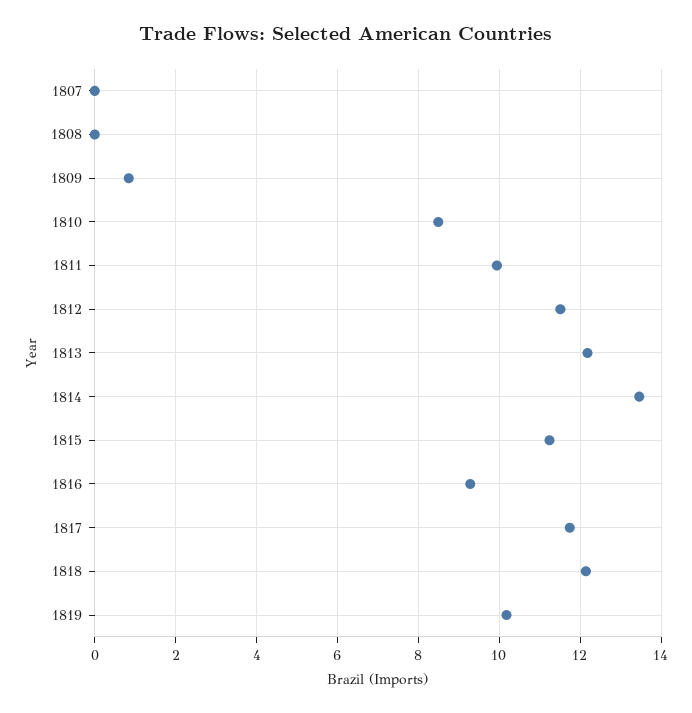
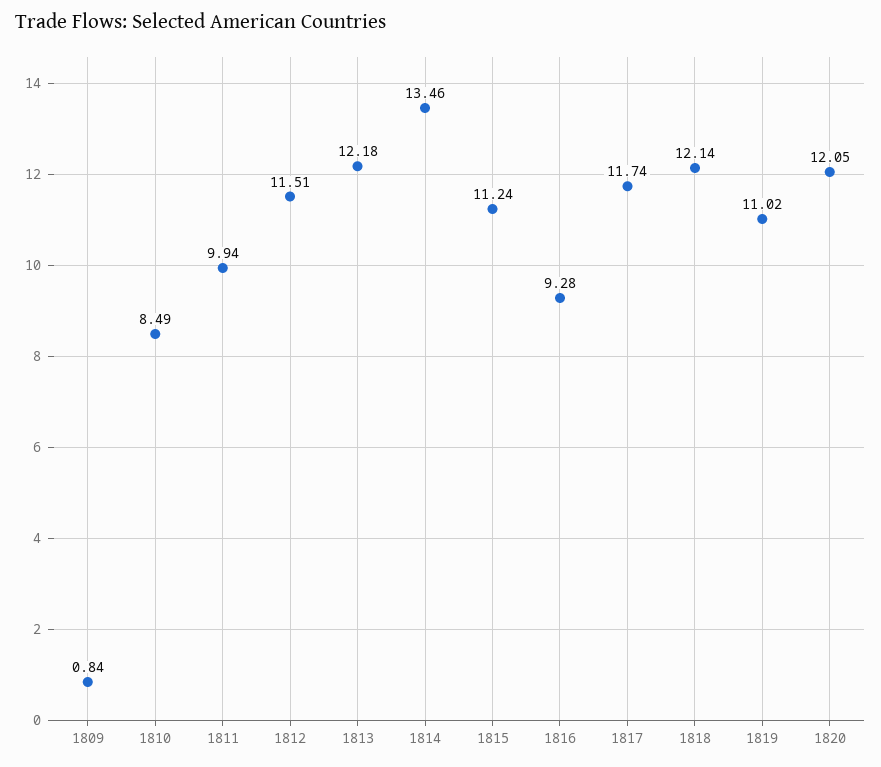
1807: 0 -> none
1808: 0 -> none
1819: 10.2 -> 11.02
1820: none -> 12.05

